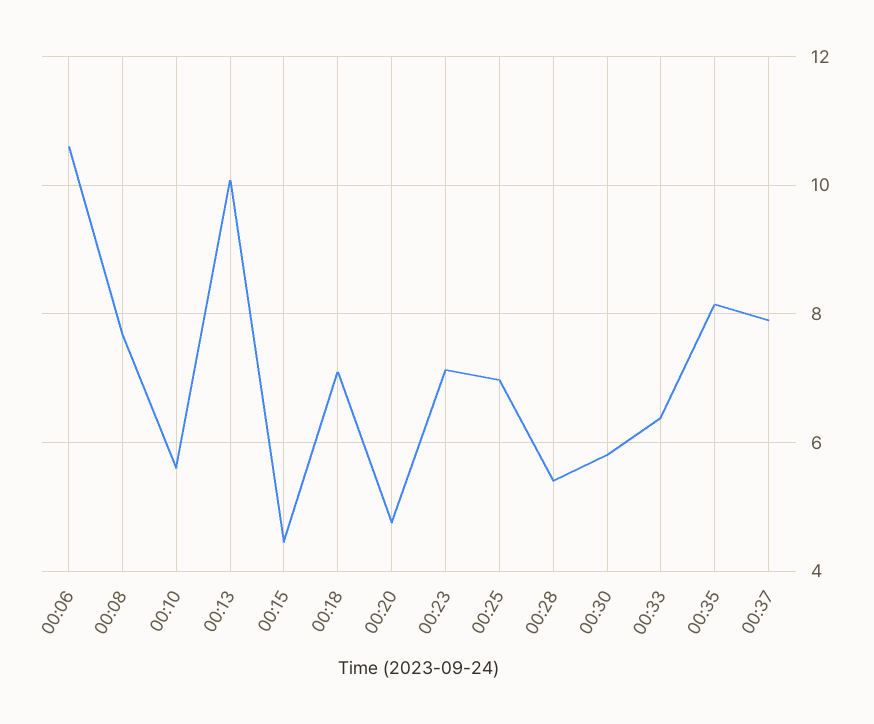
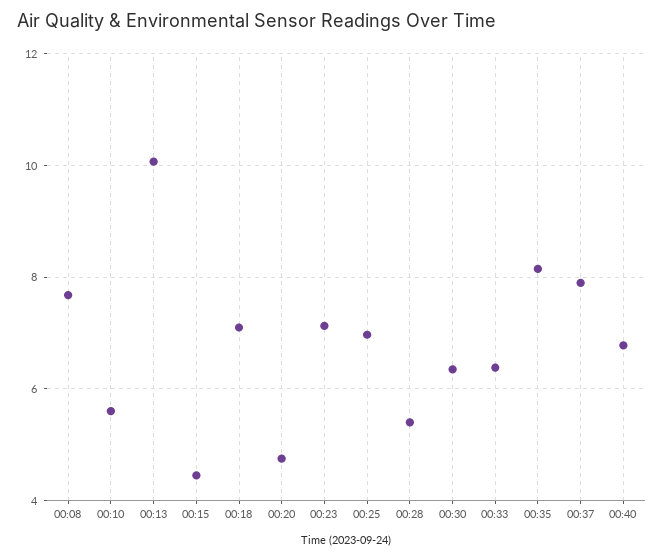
00:06: 10.6 -> none
00:30: 5.8 -> 6.4
00:40: none -> 6.8

